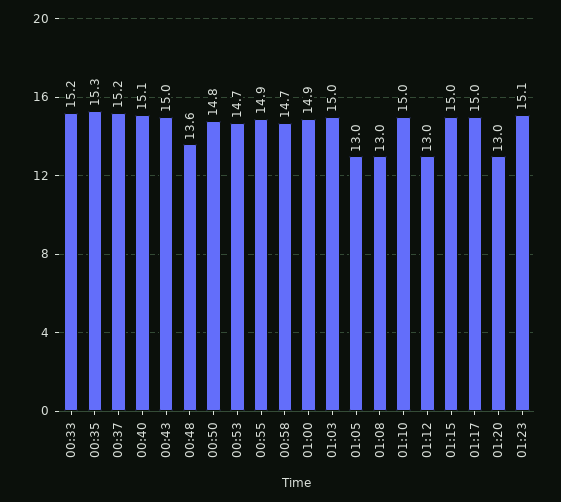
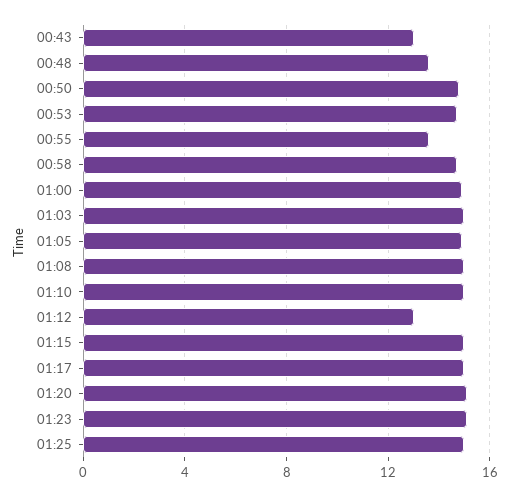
00:33: 15.2 -> none
00:35: 15.3 -> none
00:37: 15.2 -> none
00:40: 15.1 -> none
00:43: 15 -> 13
00:55: 14.9 -> 13.5
01:05: 13 -> 15
01:08: 13 -> 15
01:20: 13 -> 15
01:25: none -> 15

